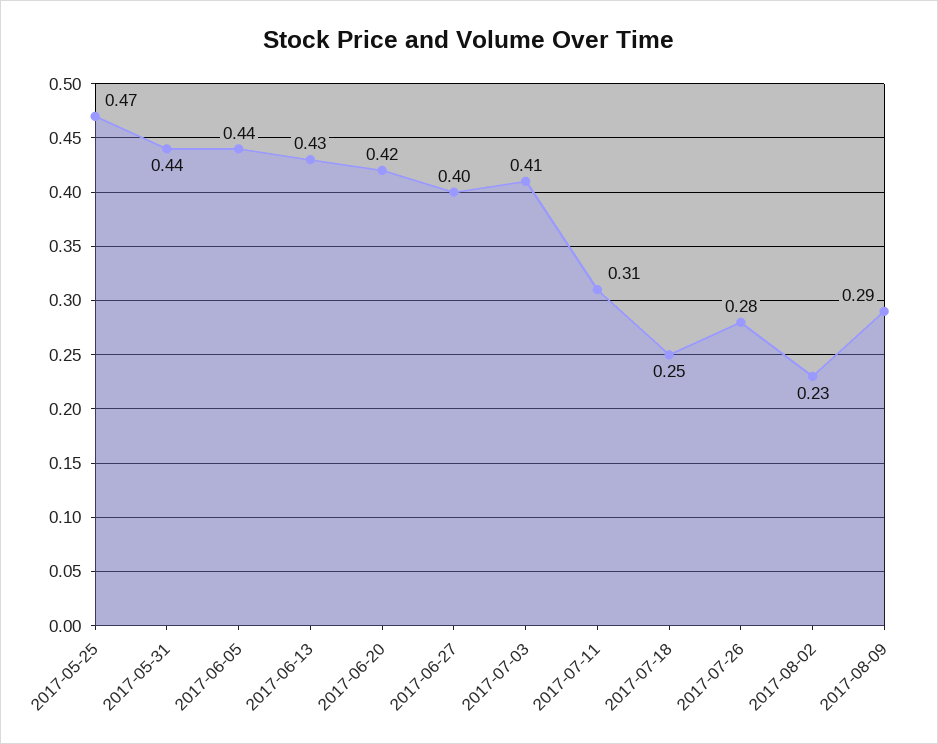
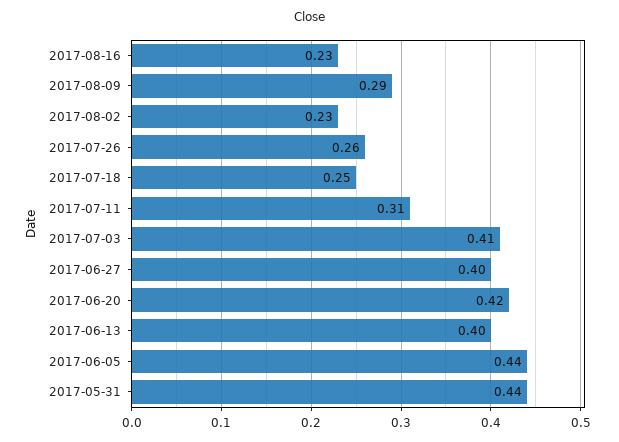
2017-05-25: 0.47 -> none
2017-06-13: 0.43 -> 0.4
2017-07-26: 0.28 -> 0.26
2017-08-16: none -> 0.23

